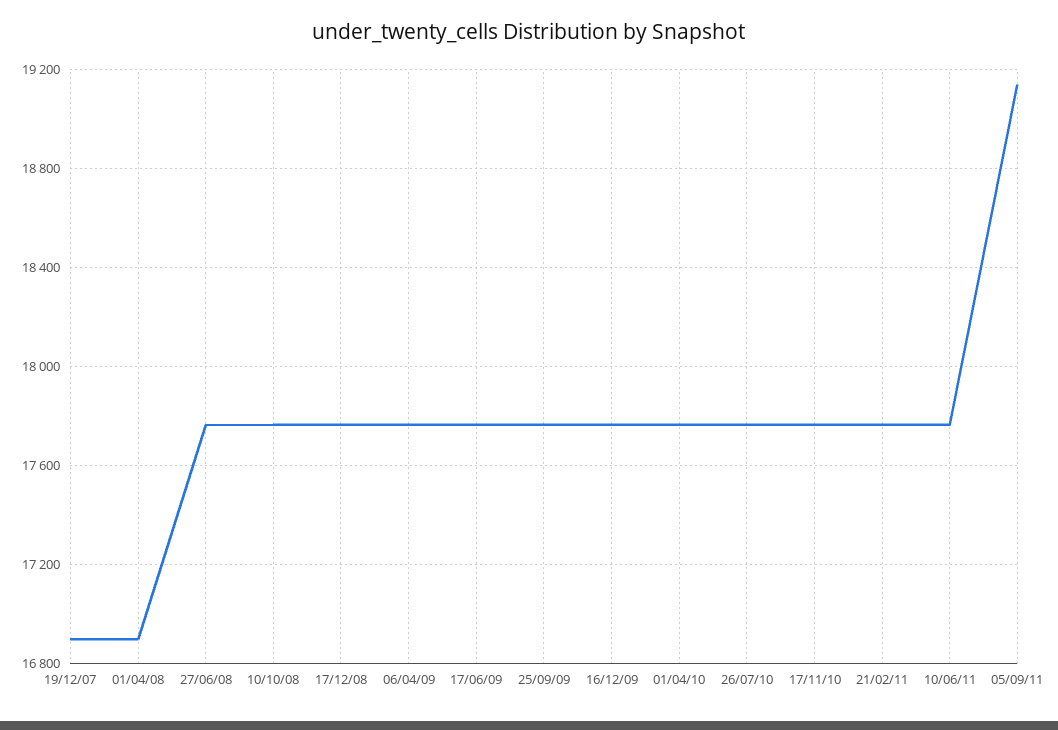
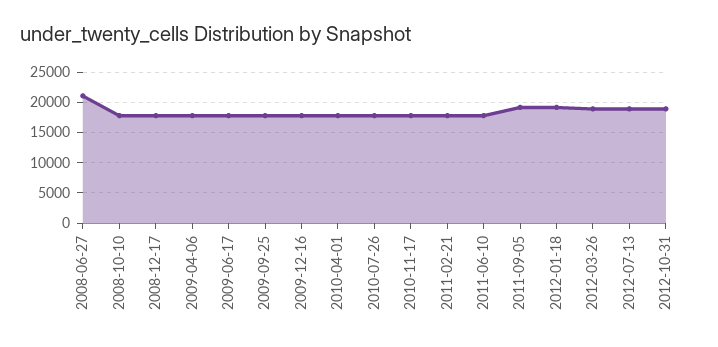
19/12/07: 16900 -> none
01/04/08: 16900 -> none
27/06/08: 17750 -> 21000
2012-01-18: none -> 19000
2012-03-26: none -> 19000
2012-07-13: none -> 19000
2012-10-31: none -> 19000

